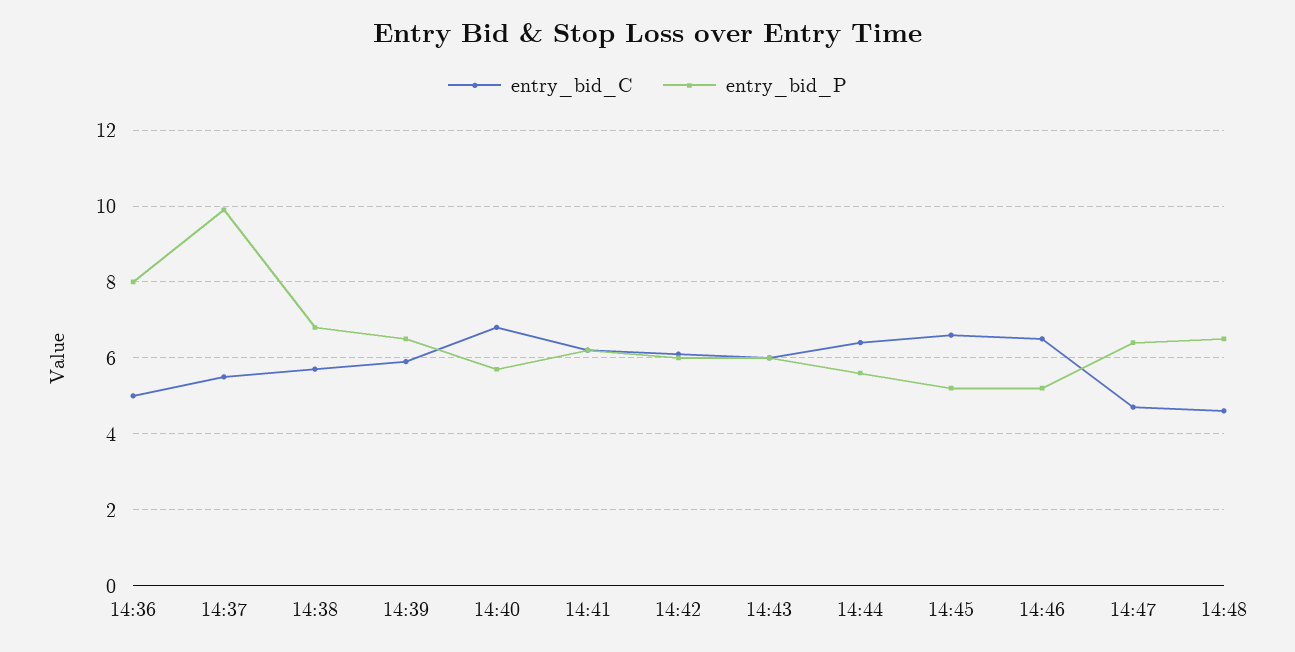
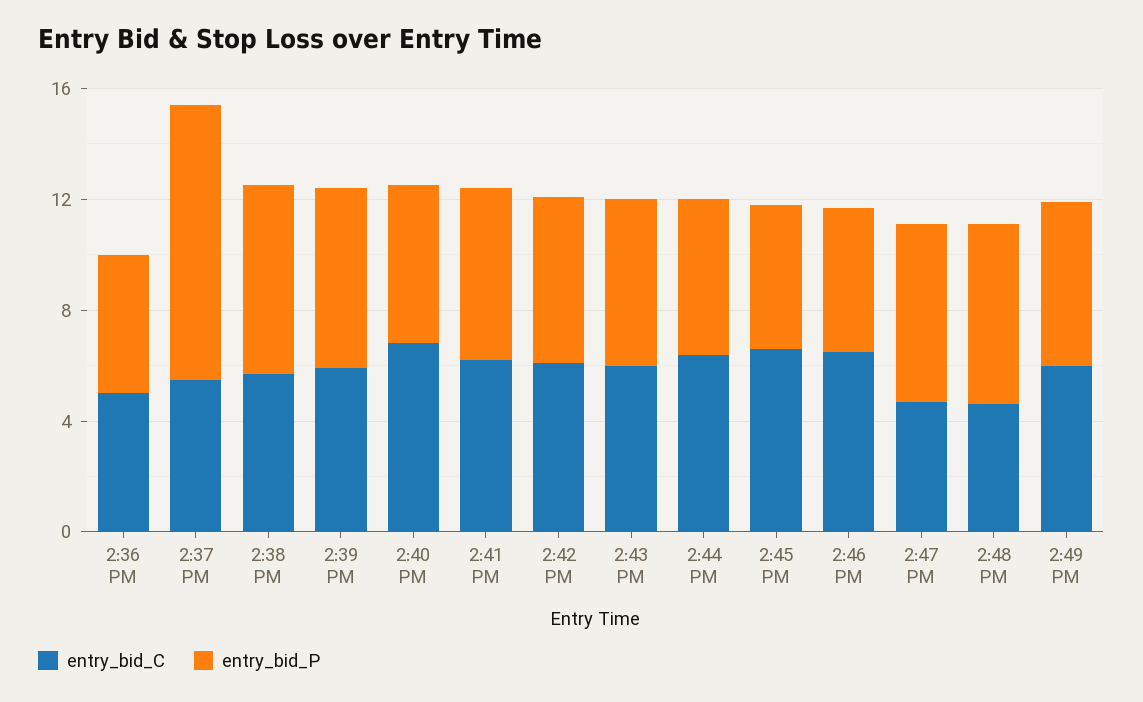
entry_bid_P, 14:36: 8 -> 5
entry_bid_C, 2:49 PM: none -> 6
entry_bid_P, 2:49 PM: none -> 6

